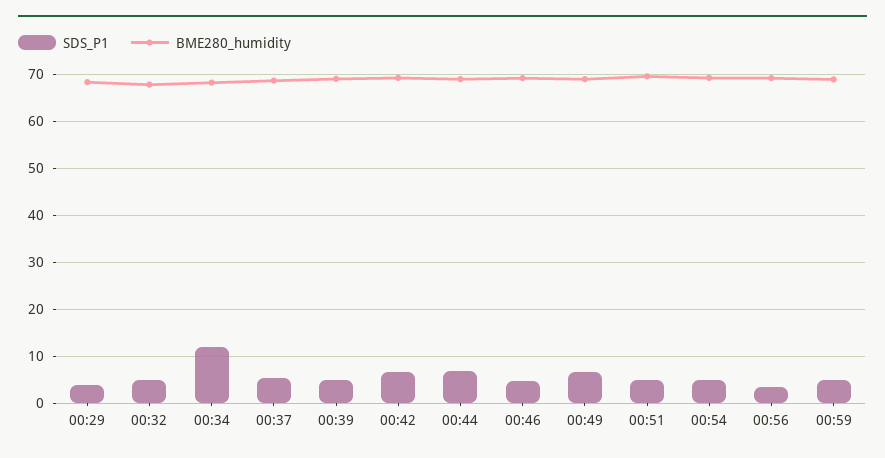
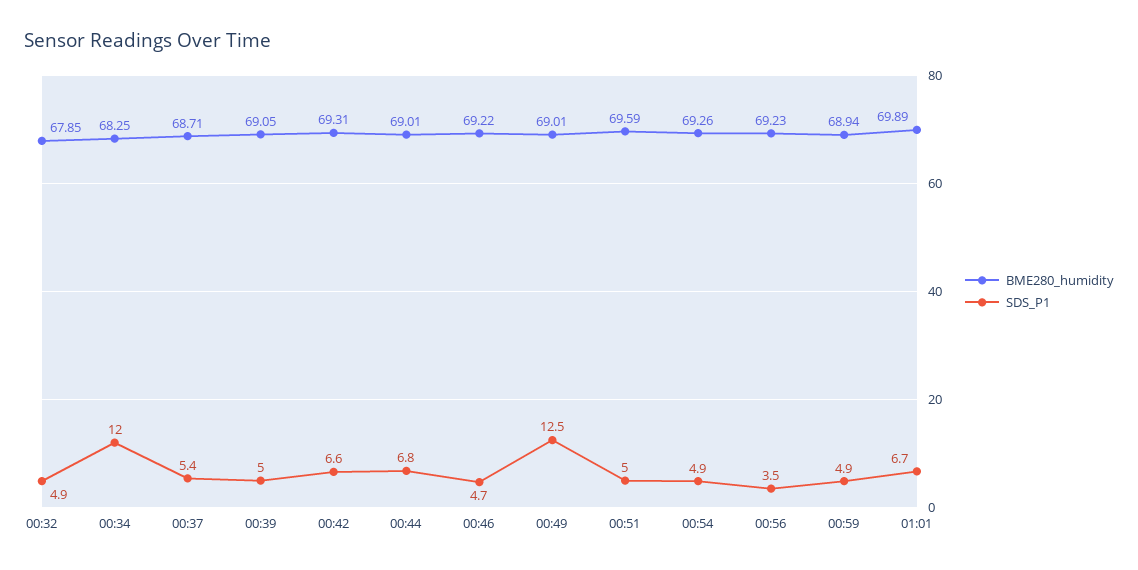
SDS_P1, 00:29: 4 -> none
BME280_humidity, 00:29: 68 -> none
SDS_P1, 00:49: 6 -> 12.5
BME280_humidity, 01:01: none -> 69.89
SDS_P1, 01:01: none -> 6.7

